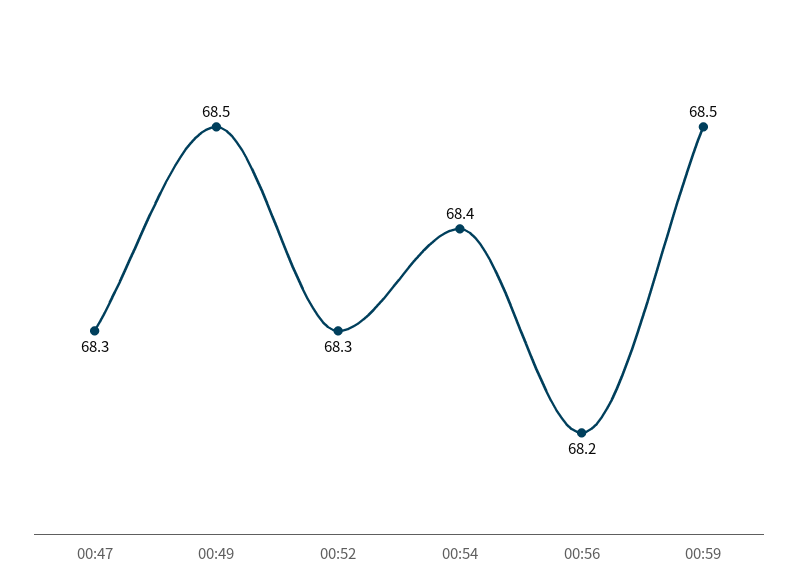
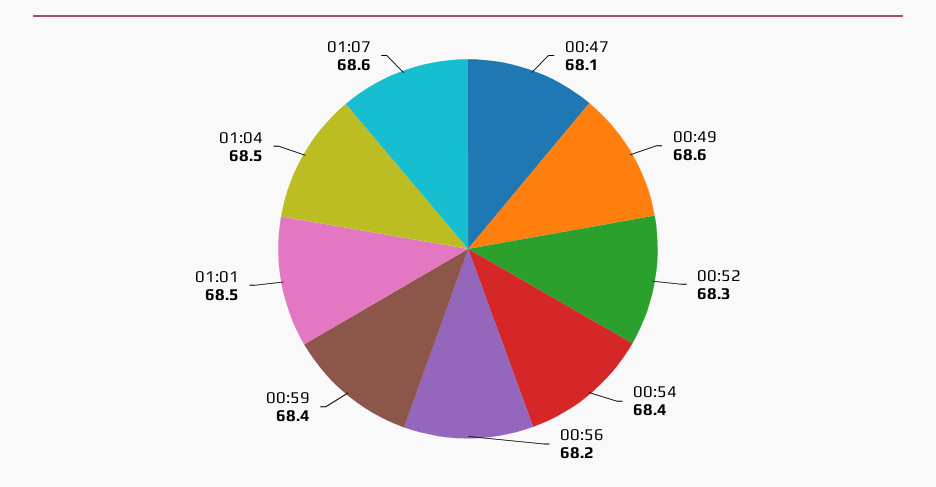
00:47: 68.3 -> 68.1
00:49: 68.5 -> 68.6
00:59: 68.5 -> 68.4
01:01: none -> 68.5
01:04: none -> 68.5
01:07: none -> 68.6

